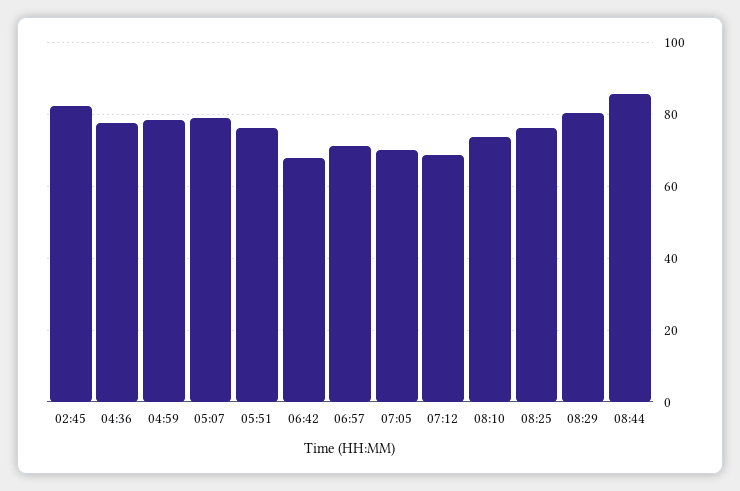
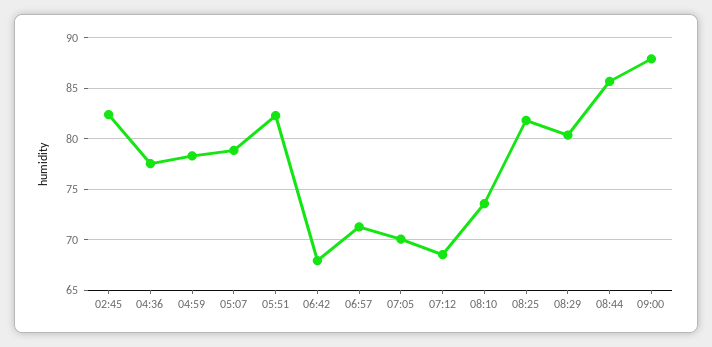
05:51: 76 -> 82
08:25: 76 -> 82
09:00: none -> 88

